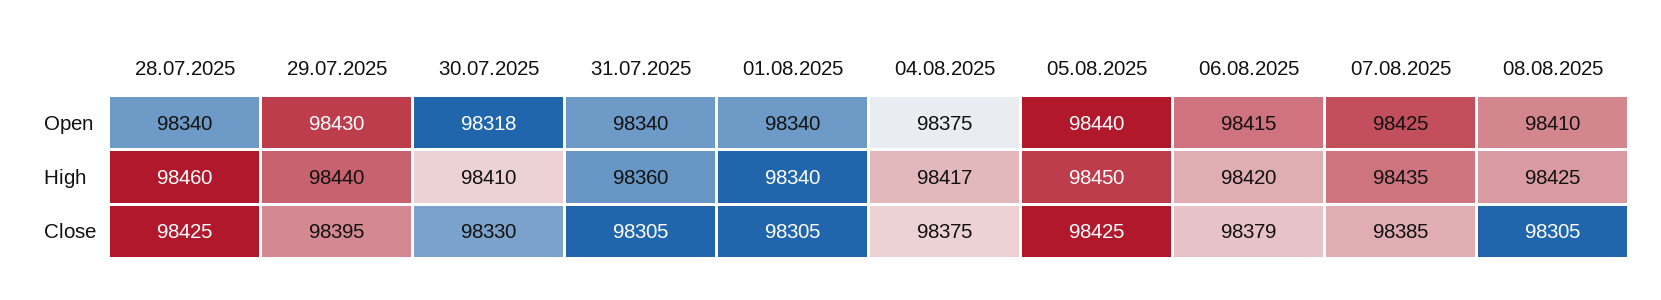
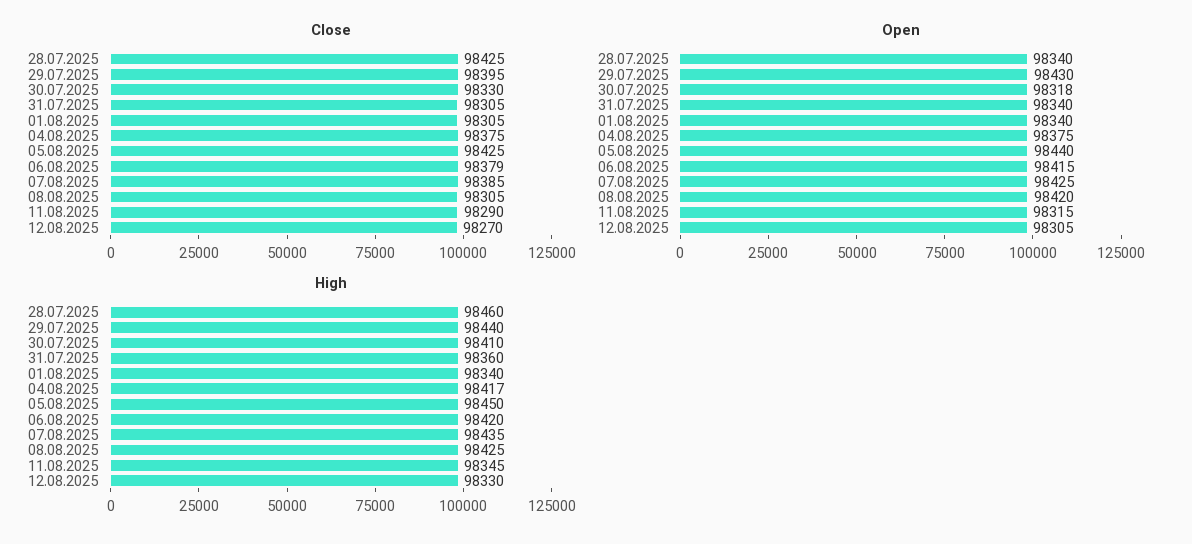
Open, 08.08.2025: 98410 -> 98420
Close, 11.08.2025: none -> 98290
Close, 12.08.2025: none -> 98270
Open, 11.08.2025: none -> 98315
Open, 12.08.2025: none -> 98305
High, 11.08.2025: none -> 98345
High, 12.08.2025: none -> 98330

